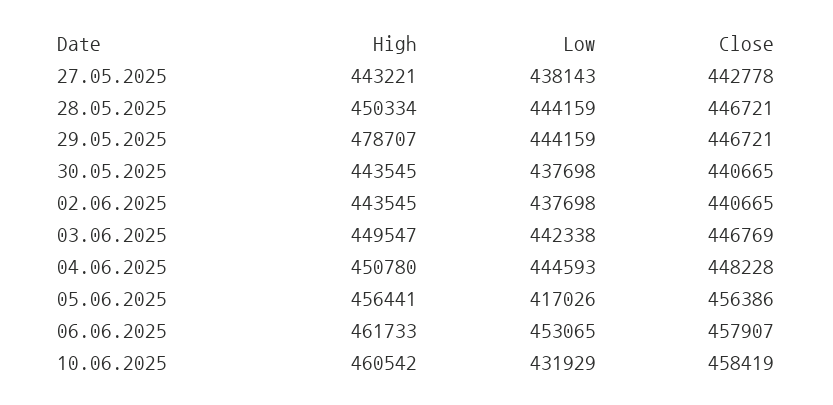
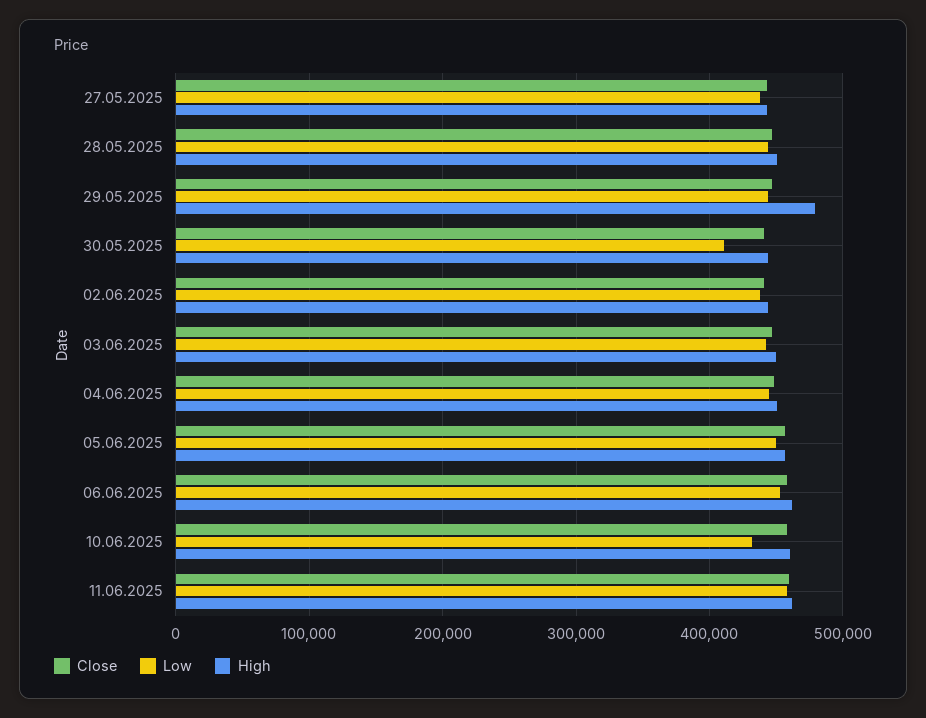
Low, 30.05.2025: 437698 -> 410000
Low, 05.06.2025: 417026 -> 450000
Close, 11.06.2025: none -> 460000
Low, 11.06.2025: none -> 460000
High, 11.06.2025: none -> 460000

